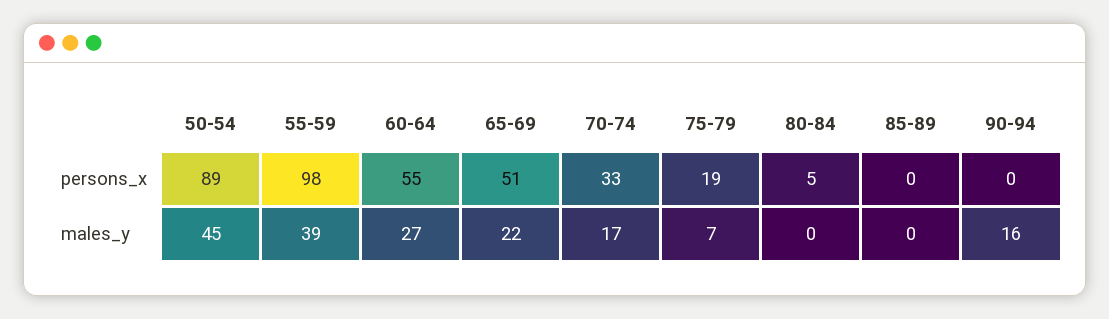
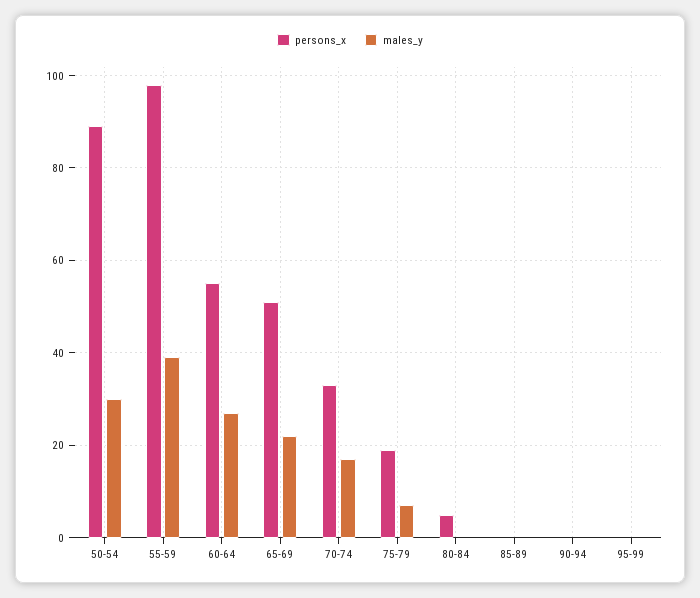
males_y, 50-54: 45 -> 30
males_y, 90-94: 16 -> 0
persons_x, 95-99: none -> 0
males_y, 95-99: none -> 0

